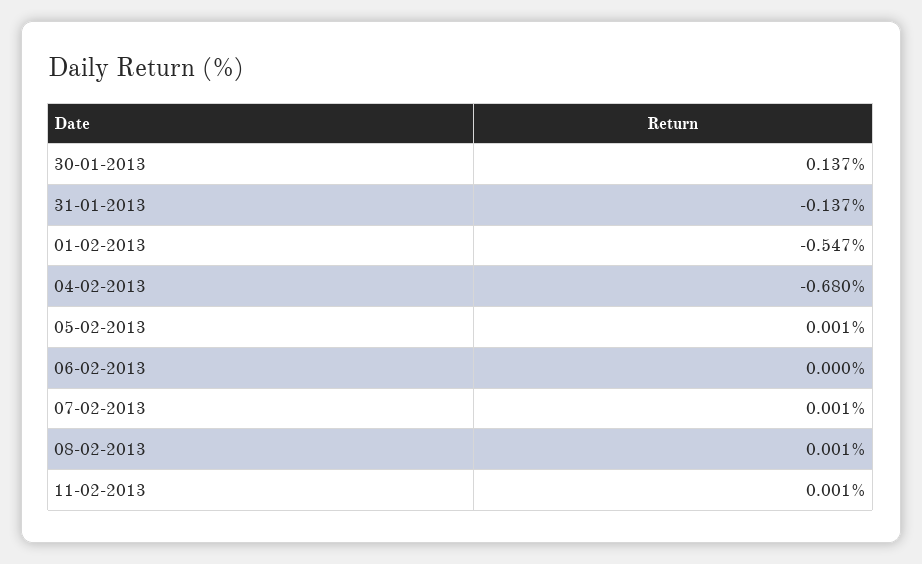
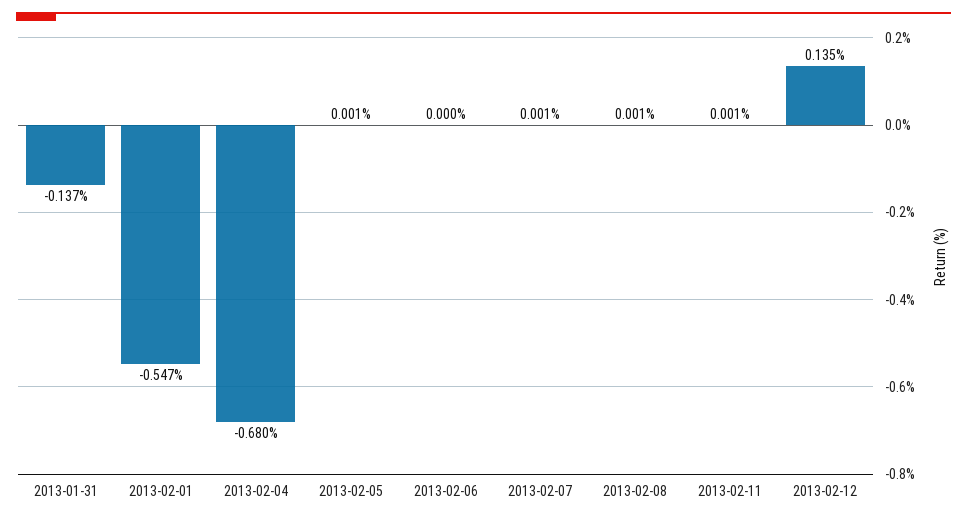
30-01-2013: 0.137 -> none
2013-02-12: none -> 0.135

